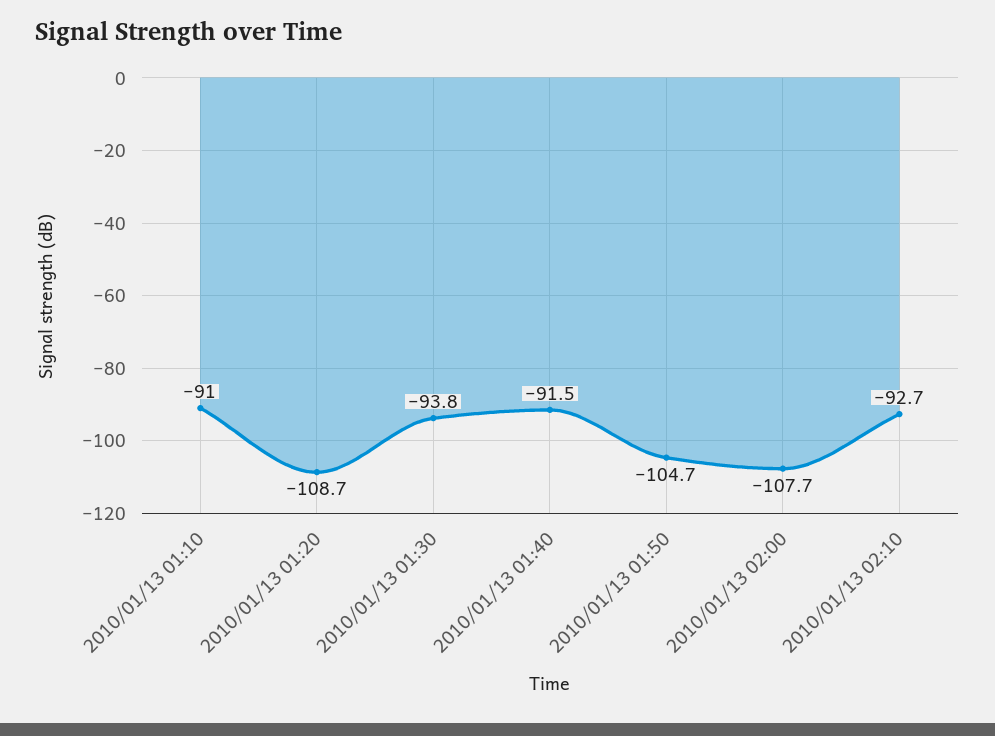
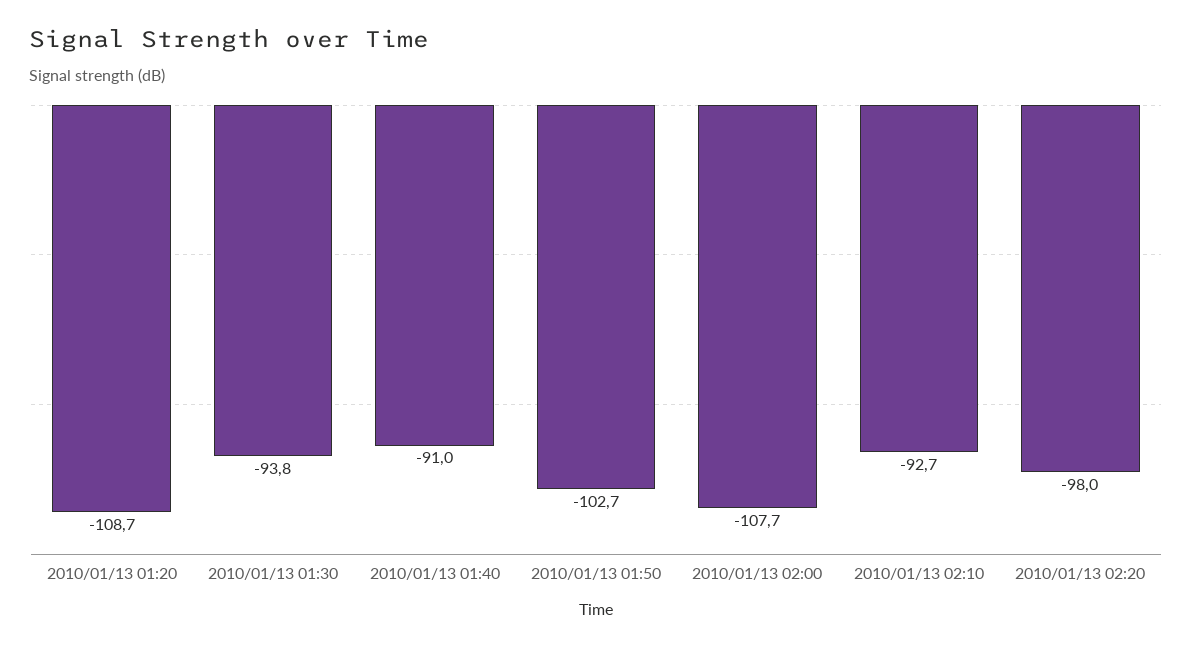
2010/01/13 01:10: -91 -> none
2010/01/13 01:40: -91.5 -> -91
2010/01/13 01:50: -104.7 -> -102.7
2010/01/13 02:20: none -> -98

